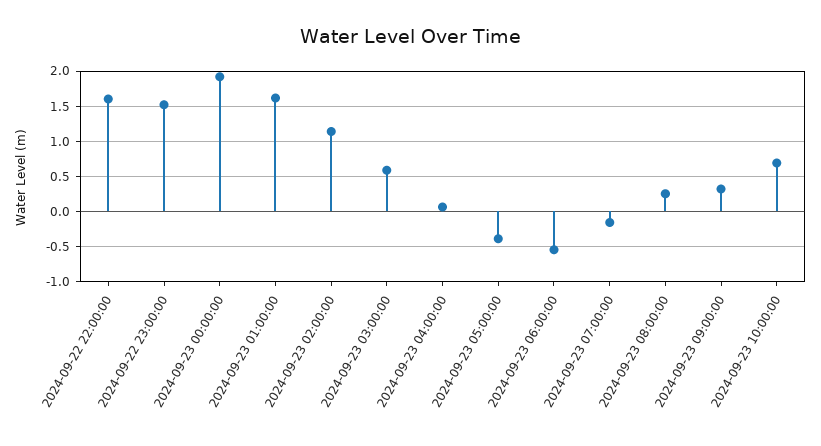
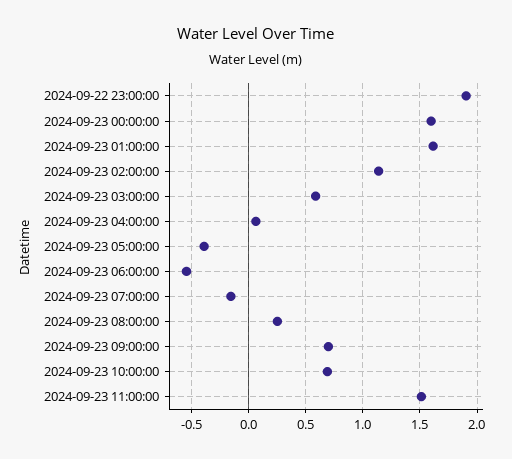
2024-09-22 22:00:00: 1.6 -> none
2024-09-22 23:00:00: 1.5 -> 1.9
2024-09-23 00:00:00: 1.9 -> 1.6
2024-09-23 09:00:00: 0.3 -> 0.7
2024-09-23 11:00:00: none -> 1.5

